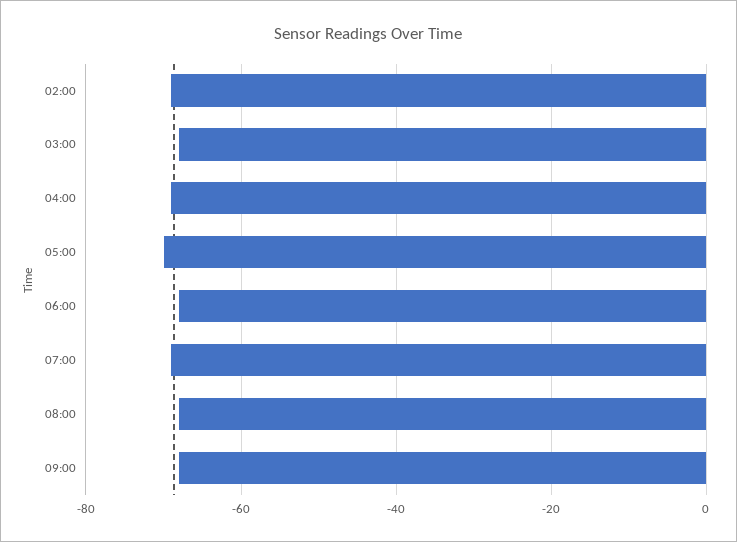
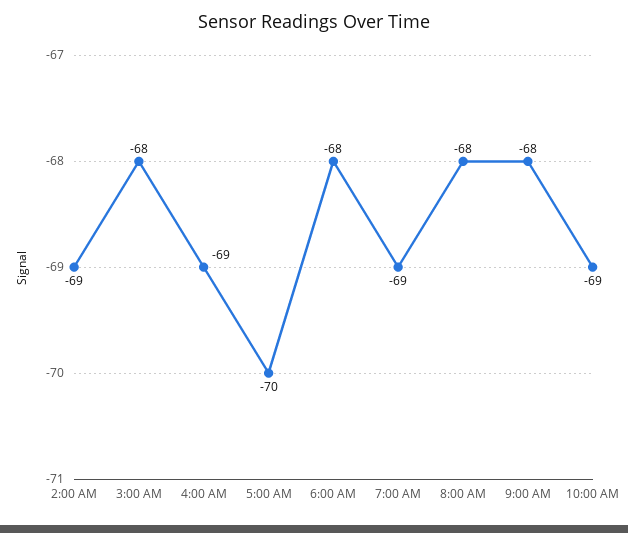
10:00 AM: none -> -69

